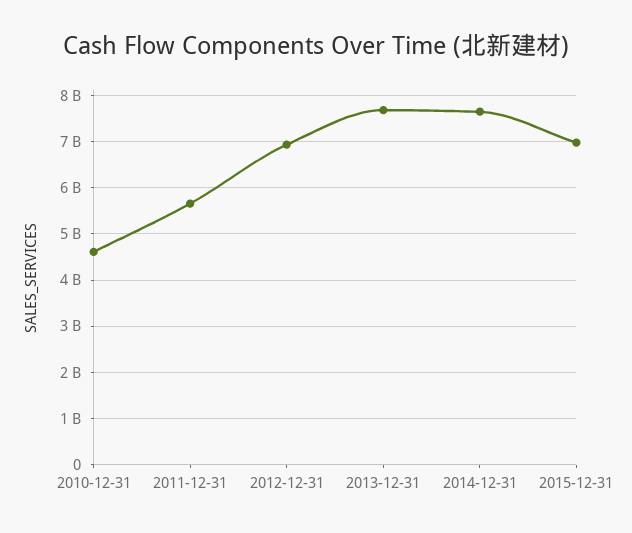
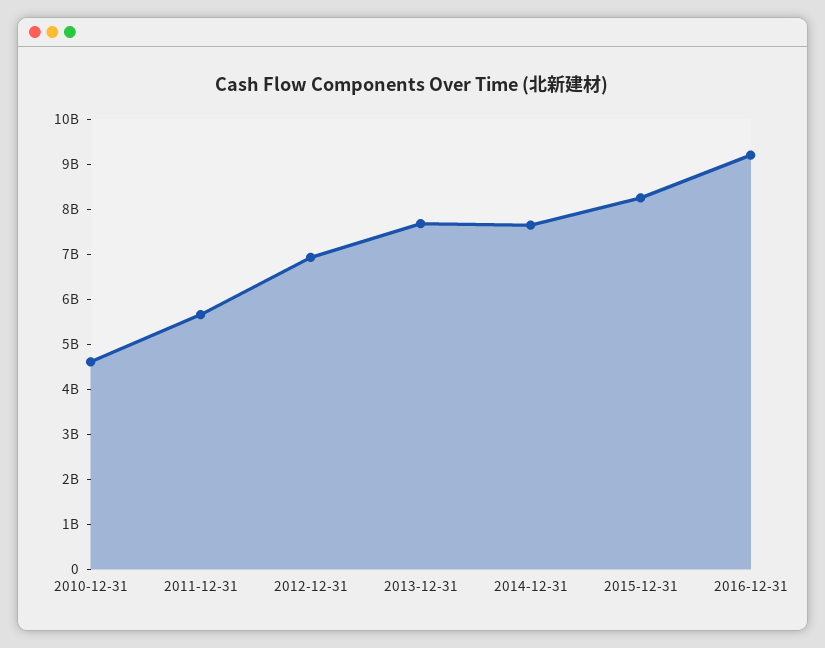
2015-12-31: 7000000000 -> 8200000000
2016-12-31: none -> 9200000000

